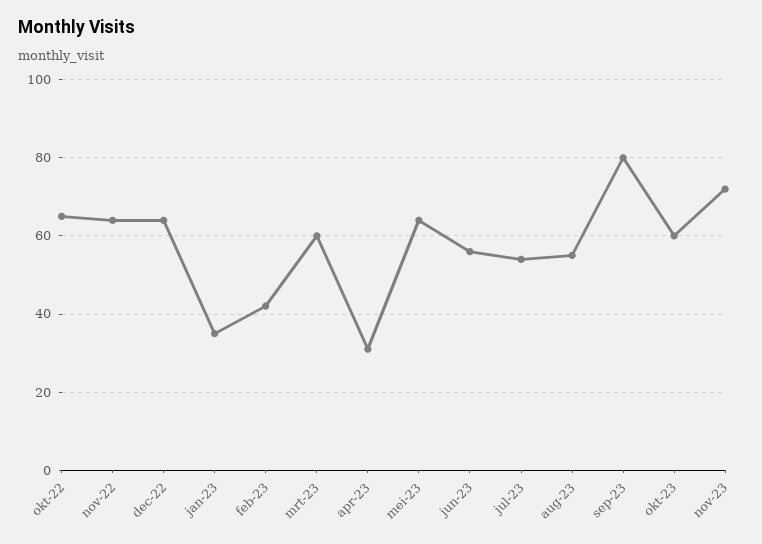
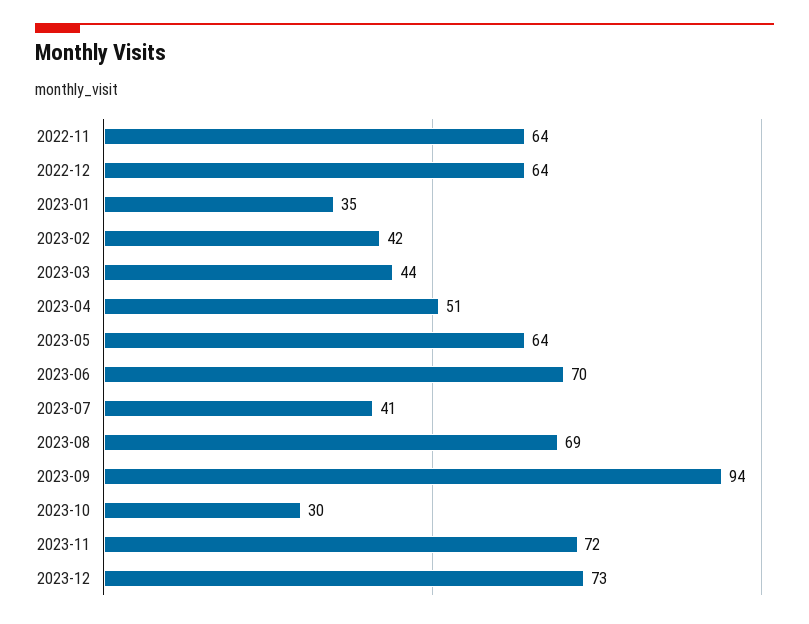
okt-22: 65 -> none
mrt-23: 60 -> 44
apr-23: 30 -> 51
jun-23: 55 -> 70
jul-23: 55 -> 41
aug-23: 55 -> 69
sep-23: 80 -> 94
okt-23: 60 -> 30
2023-12: none -> 73

